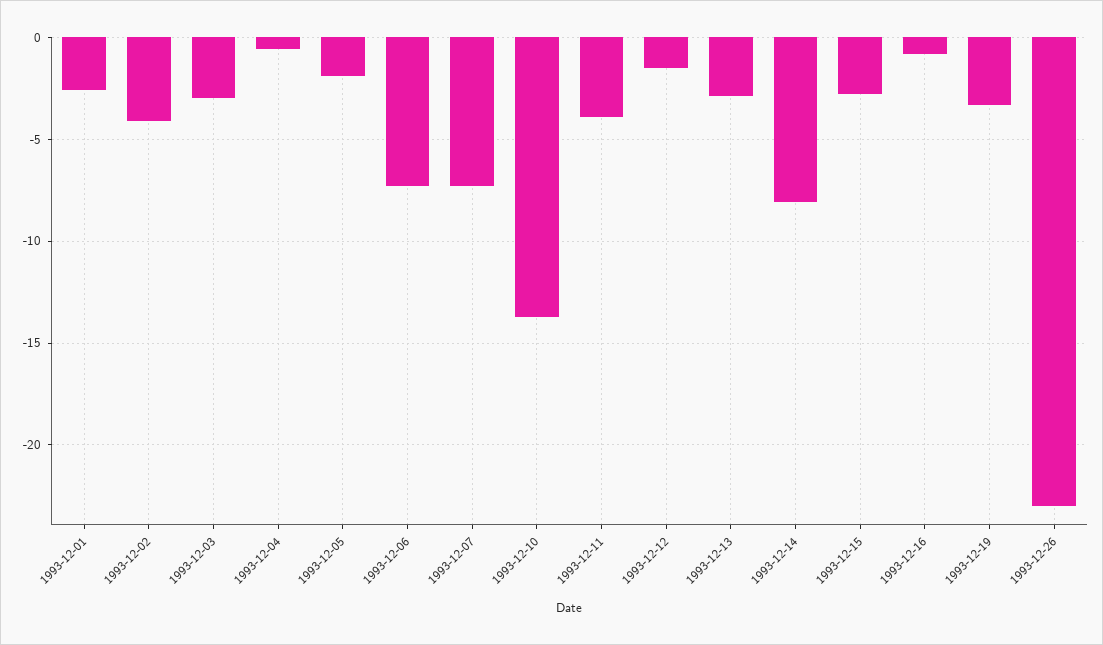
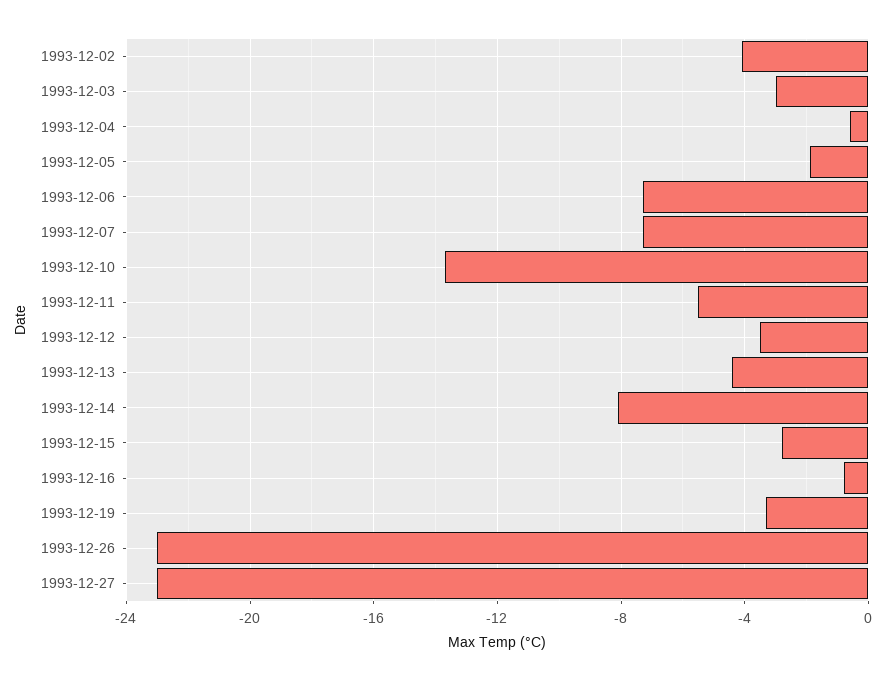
1993-12-01: -2.5 -> none
1993-12-11: -4 -> -5.5
1993-12-12: -1.5 -> -3.5
1993-12-13: -3 -> -4.5
1993-12-27: none -> -23

